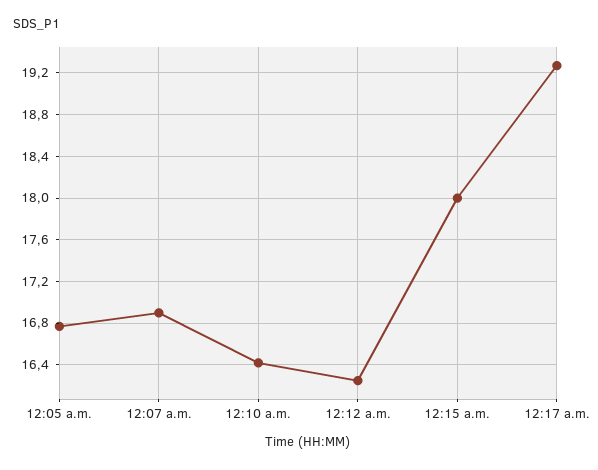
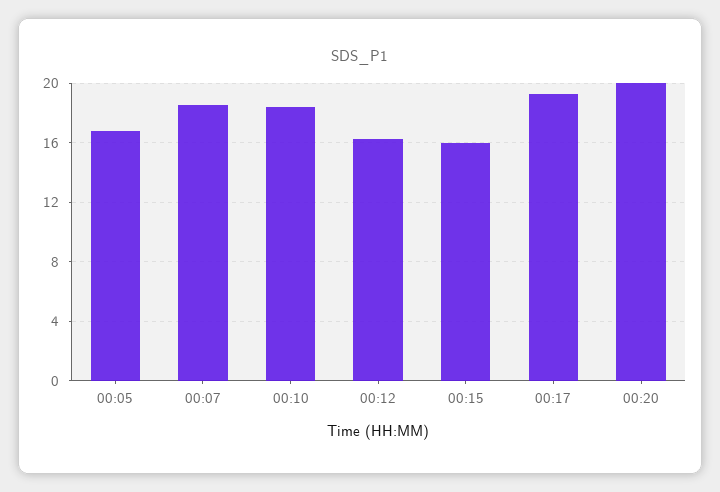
12:07 a.m.: 16.9 -> 18.5
12:10 a.m.: 16.4 -> 18.5
12:15 a.m.: 18 -> 16
00:20: none -> 20

